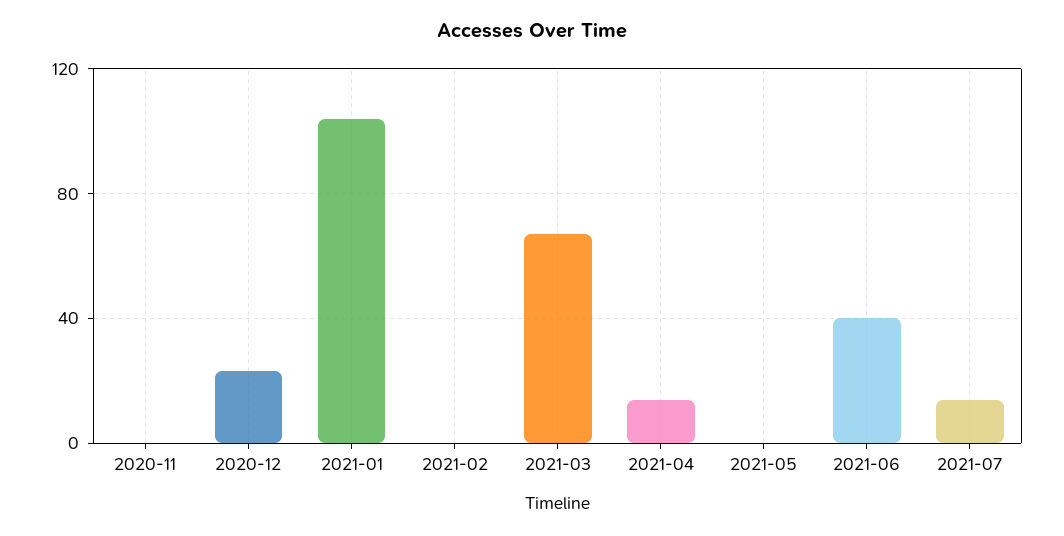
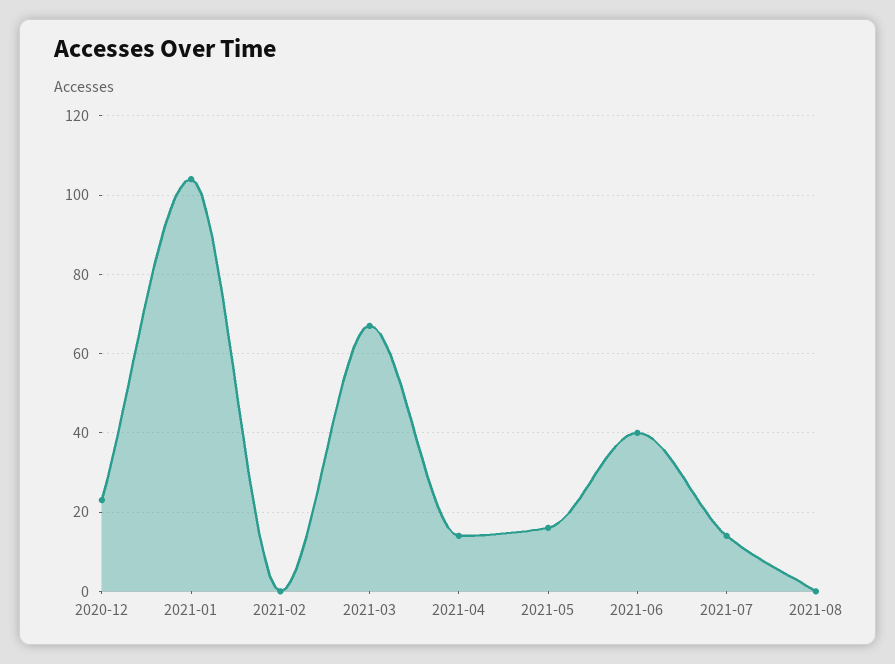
2020-11: 0 -> none
2021-05: 0 -> 15
2021-08: none -> 0

